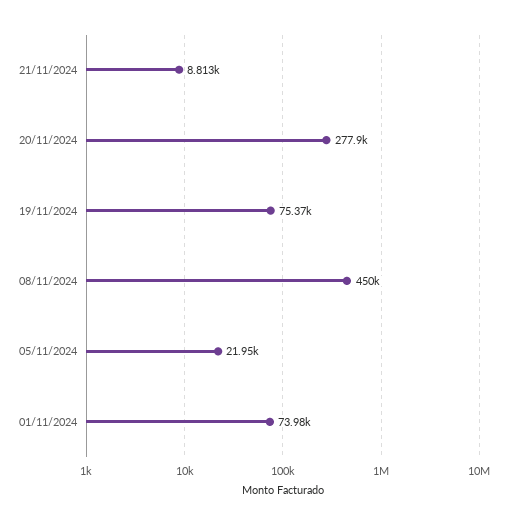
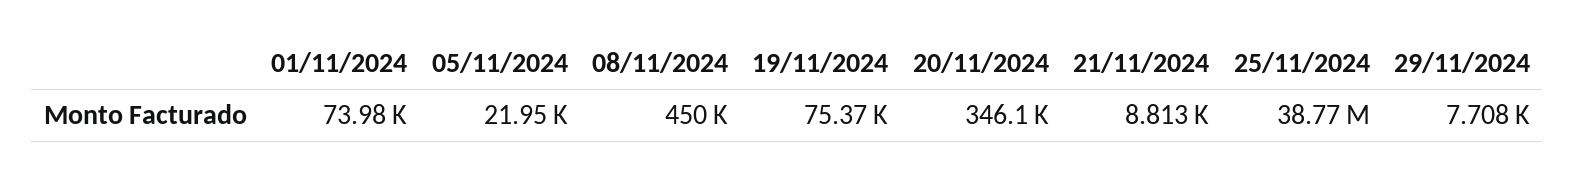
20/11/2024: 277900 -> 346100
25/11/2024: none -> 38770000
29/11/2024: none -> 7708

